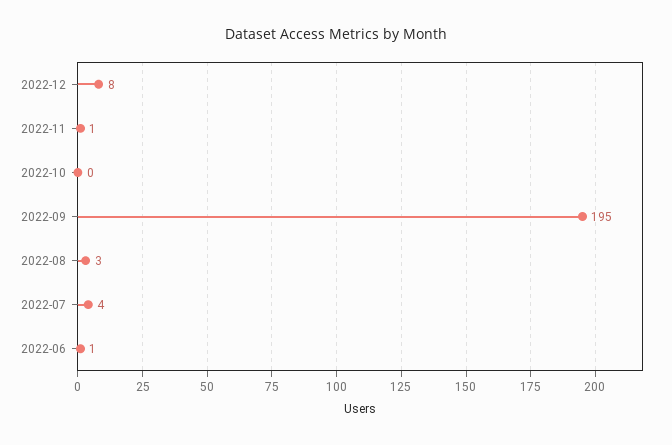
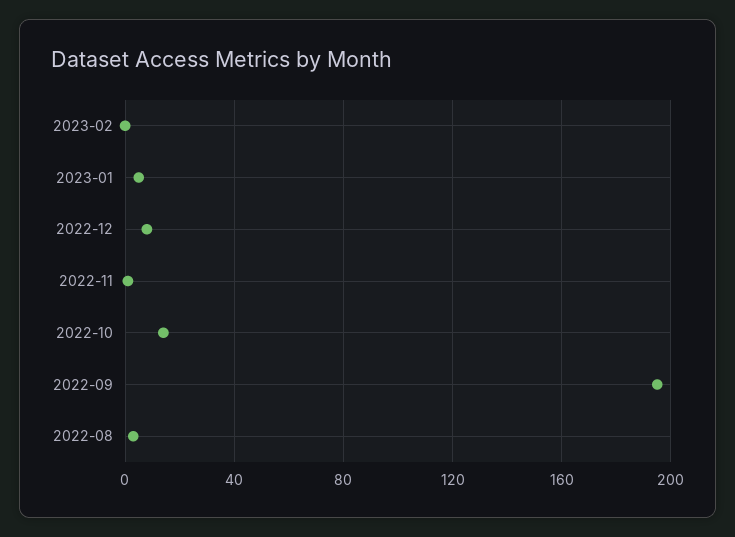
2022-10: 0 -> 15
2022-07: 4 -> none
2022-06: 1 -> none
2023-02: none -> 0
2023-01: none -> 5

